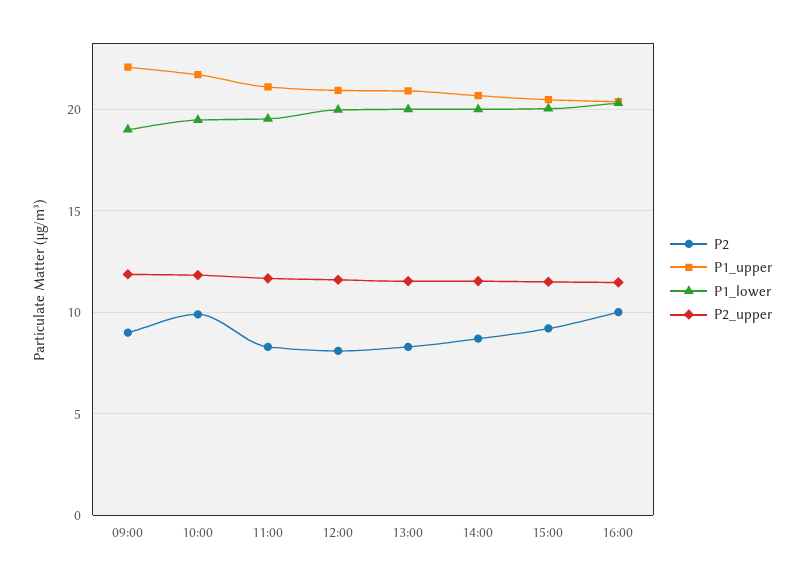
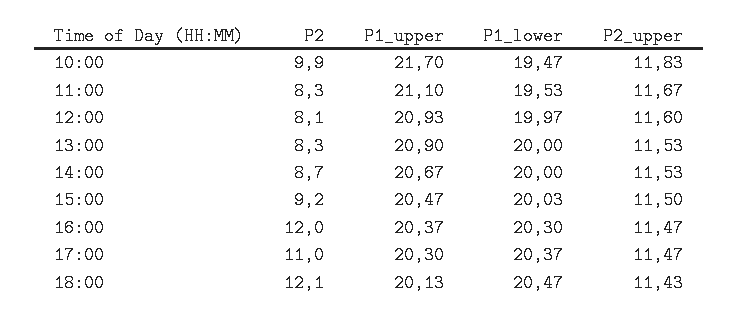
P2, 09:00: 9 -> none
P1_upper, 09:00: 22 -> none
P1_lower, 09:00: 19 -> none
P2_upper, 09:00: 12 -> none
P2, 16:00: 10 -> 12
P2, 17:00: none -> 11
P1_upper, 17:00: none -> 20.3
P1_lower, 17:00: none -> 20.37
P2_upper, 17:00: none -> 11.47
P2, 18:00: none -> 12.1
P1_upper, 18:00: none -> 20.13
P1_lower, 18:00: none -> 20.47
P2_upper, 18:00: none -> 11.43

